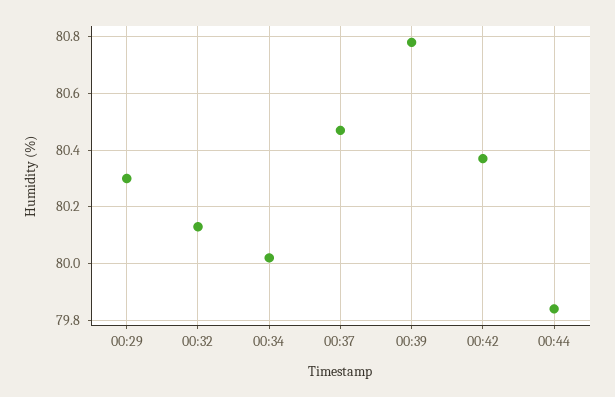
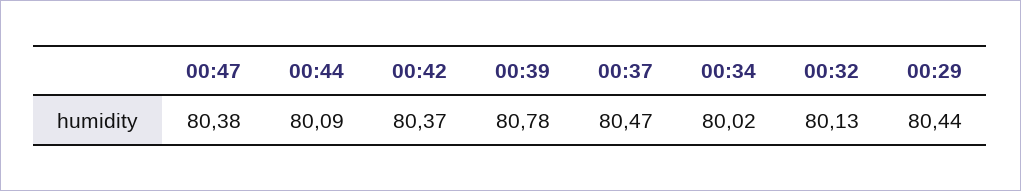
00:29: 80.3 -> 80.44
00:44: 79.85 -> 80.09
00:47: none -> 80.38

